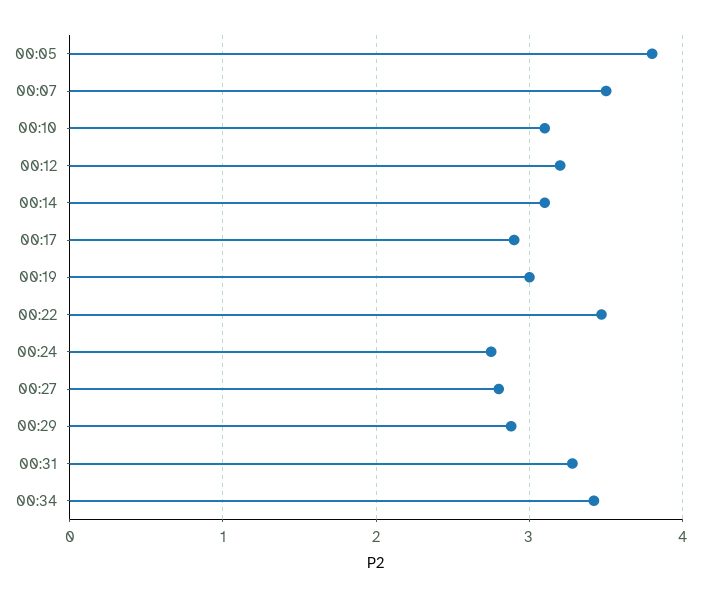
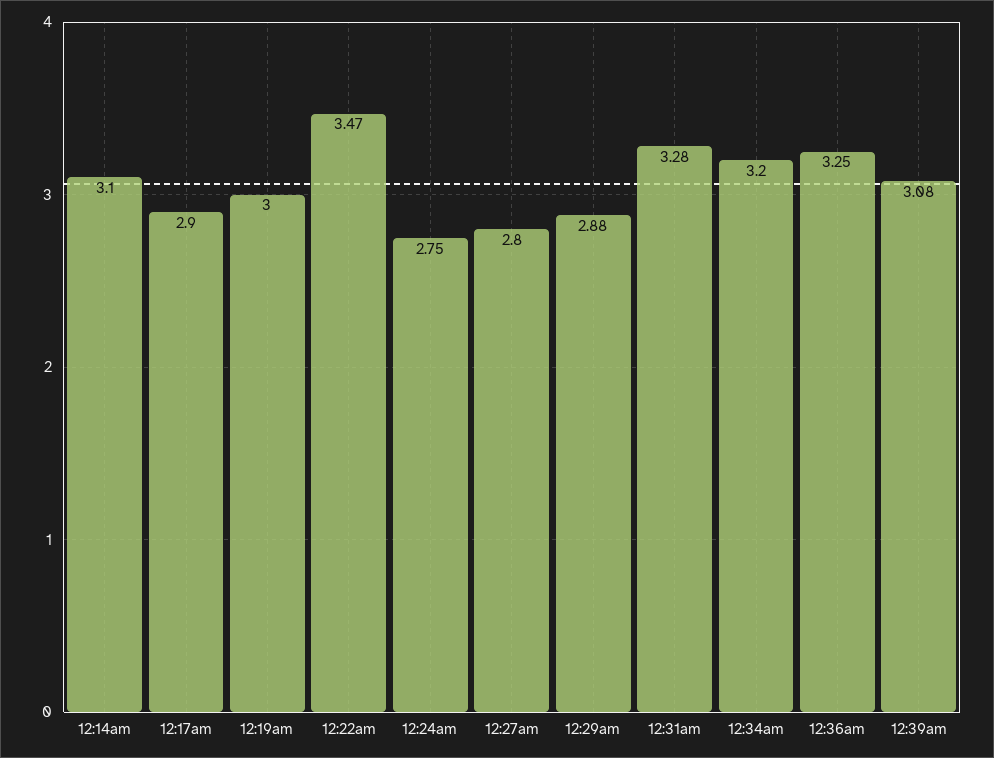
00:05: 3.8 -> none
00:07: 3.5 -> none
00:10: 3.1 -> none
00:12: 3.2 -> none
00:34: 3.4 -> 3.2
12:36am: none -> 3.25
12:39am: none -> 3.08

